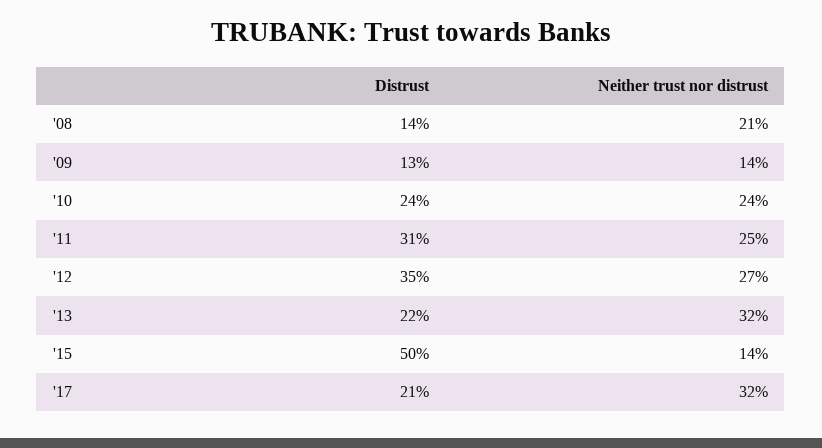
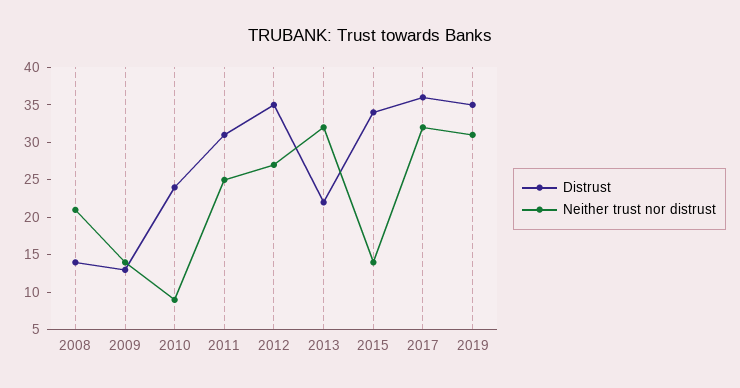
Neither trust nor distrust, '10: 24 -> 10
Distrust, '15: 50 -> 35
Distrust, '17: 21 -> 35
Distrust, 2019: none -> 35
Neither trust nor distrust, 2019: none -> 30

